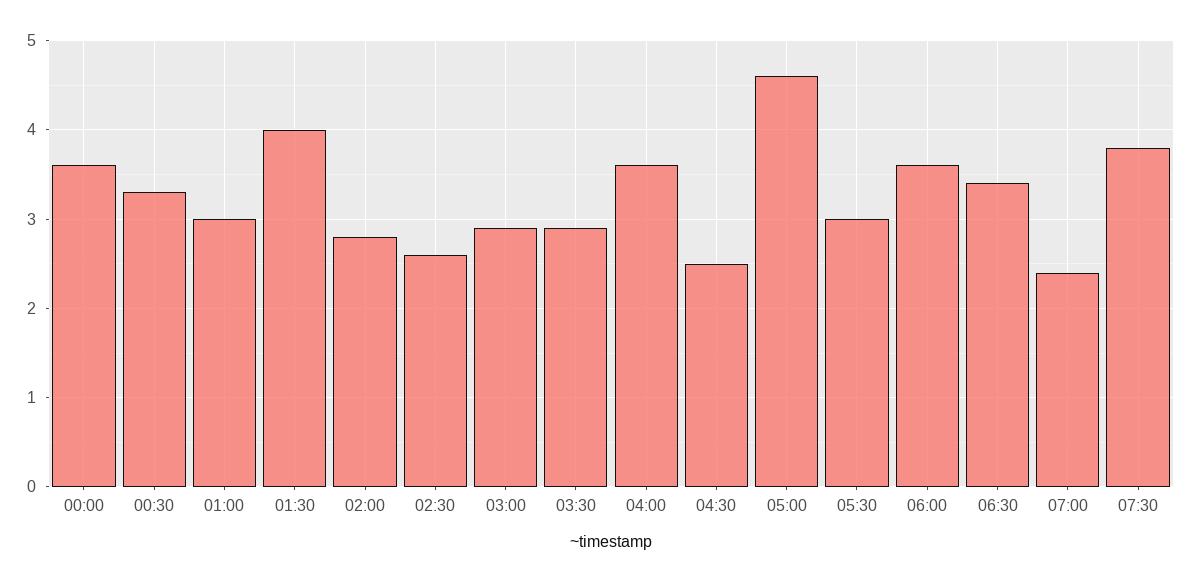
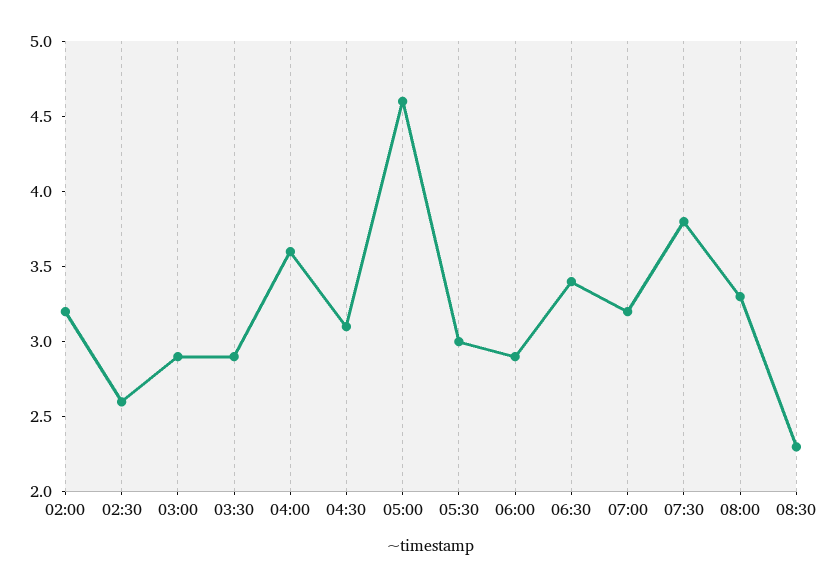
00:00: 3.6 -> none
00:30: 3.3 -> none
01:00: 3 -> none
01:30: 4 -> none
02:00: 2.8 -> 3.2
04:30: 2.5 -> 3.1
06:00: 3.6 -> 2.9
07:00: 2.4 -> 3.2
08:00: none -> 3.3
08:30: none -> 2.3

